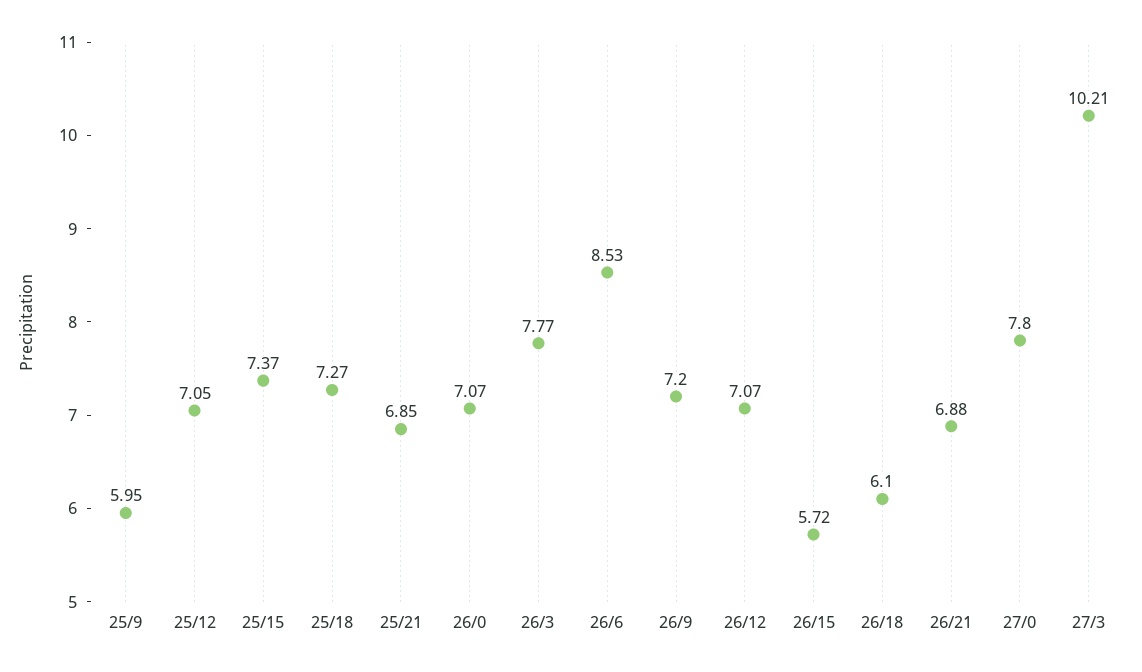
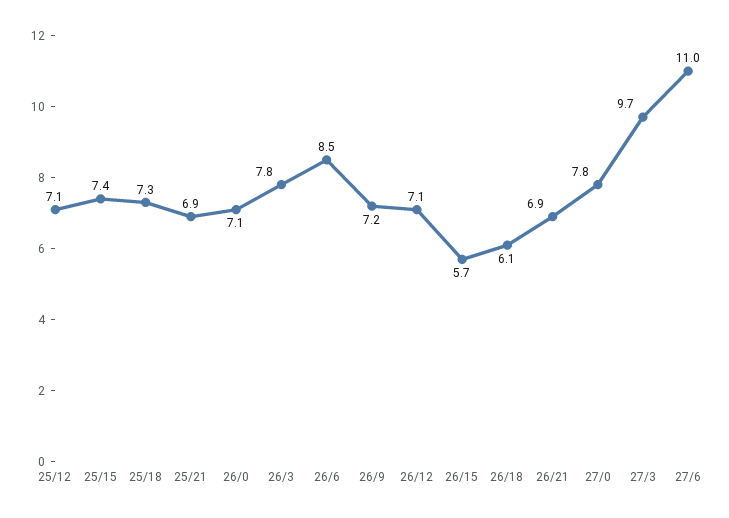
25/9: 5.95 -> none
27/3: 10.21 -> 9.7
27/6: none -> 11

